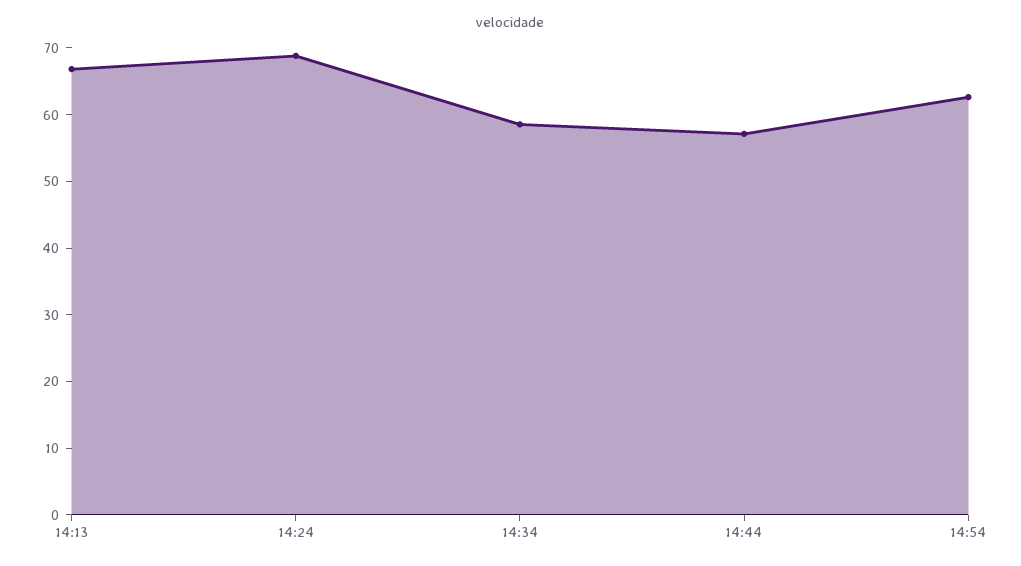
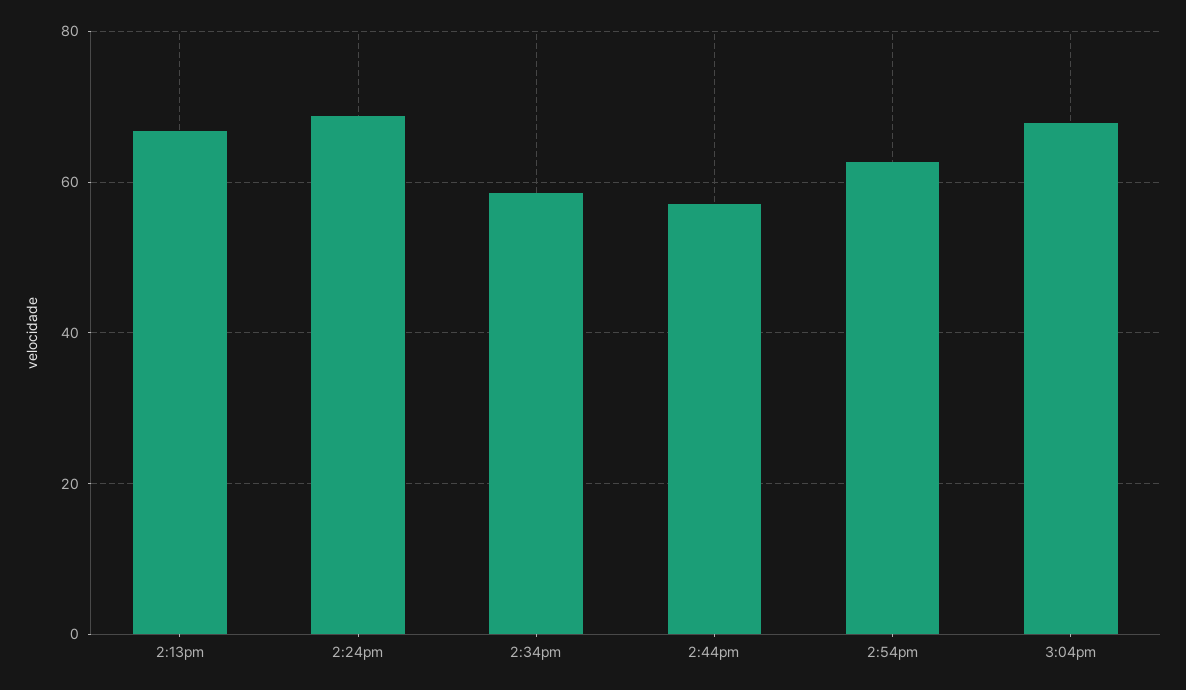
3:04pm: none -> 68

